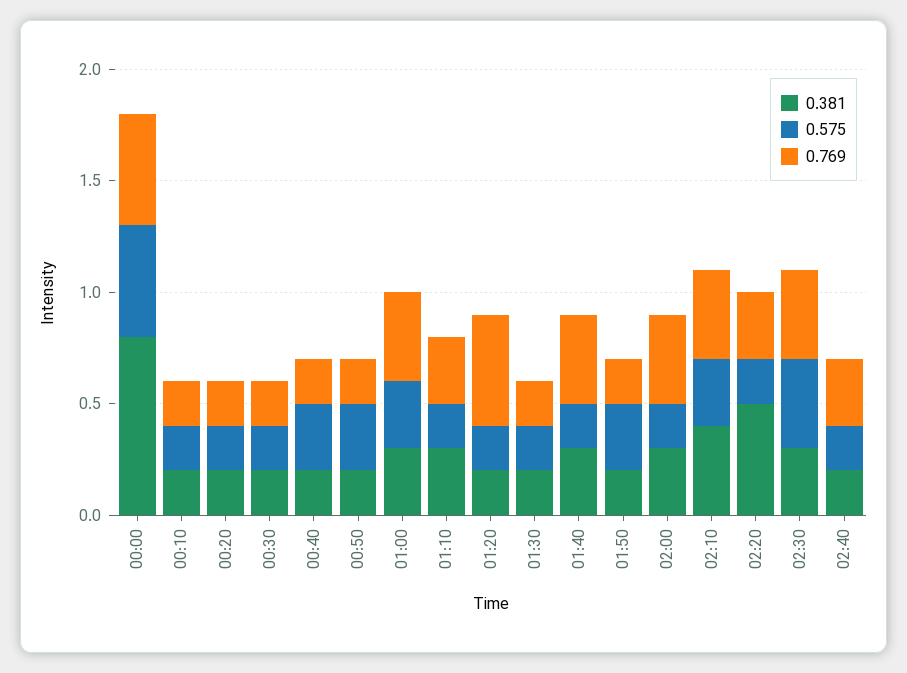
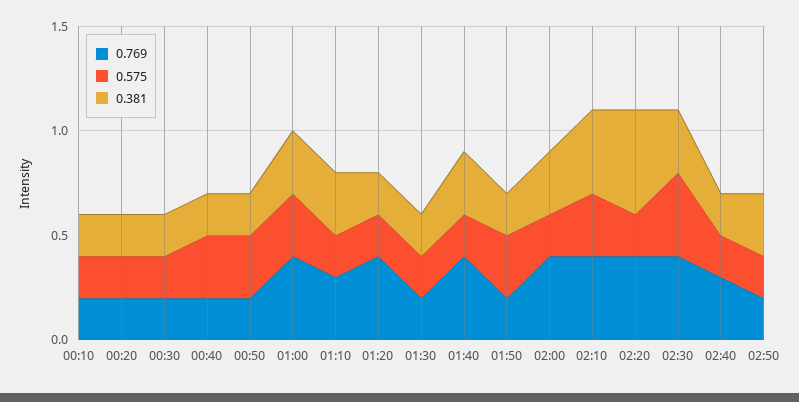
0.381, 00:00: 0.8 -> none
0.575, 00:00: 0.5 -> none
0.769, 00:00: 0.5 -> none
0.769, 01:20: 0.5 -> 0.4
0.769, 02:20: 0.3 -> 0.4
0.769, 02:50: none -> 0.2
0.575, 02:50: none -> 0.2
0.381, 02:50: none -> 0.3

